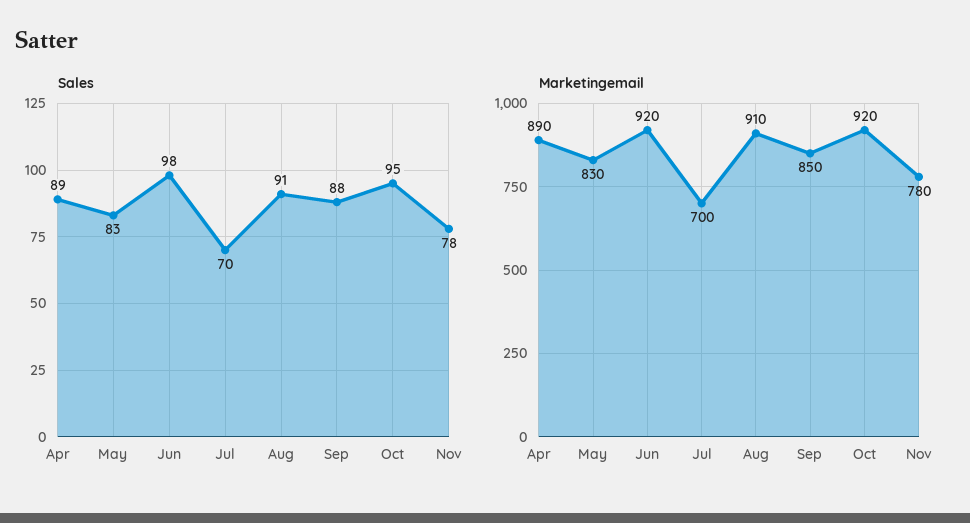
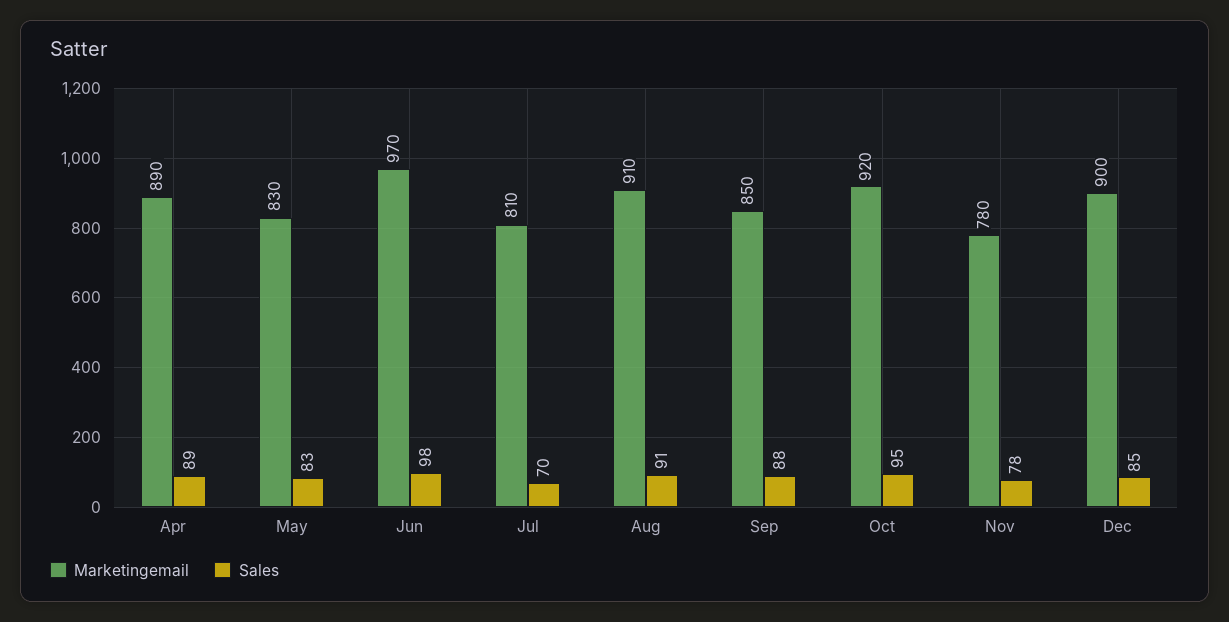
Marketingemail, Jun: 920 -> 970
Marketingemail, Jul: 700 -> 810
Marketingemail, Dec: none -> 900
Sales, Dec: none -> 85

